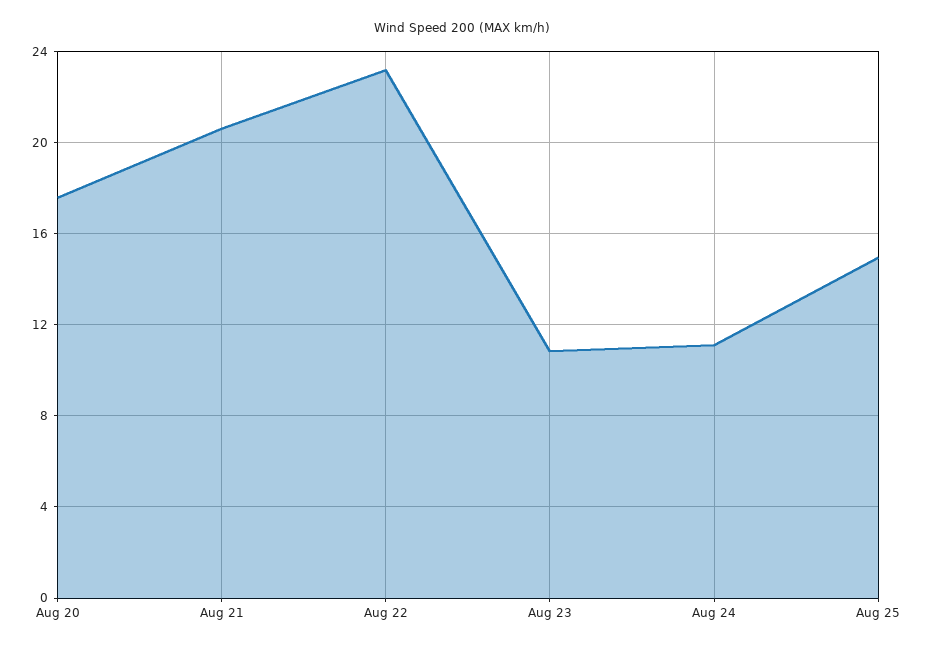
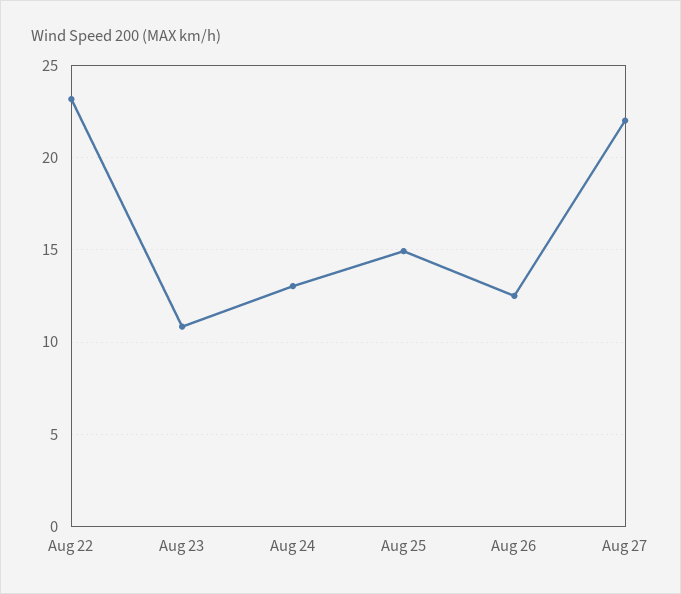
Aug 20: 17.5 -> none
Aug 21: 20.5 -> none
Aug 24: 11 -> 13
Aug 26: none -> 12.5
Aug 27: none -> 22

